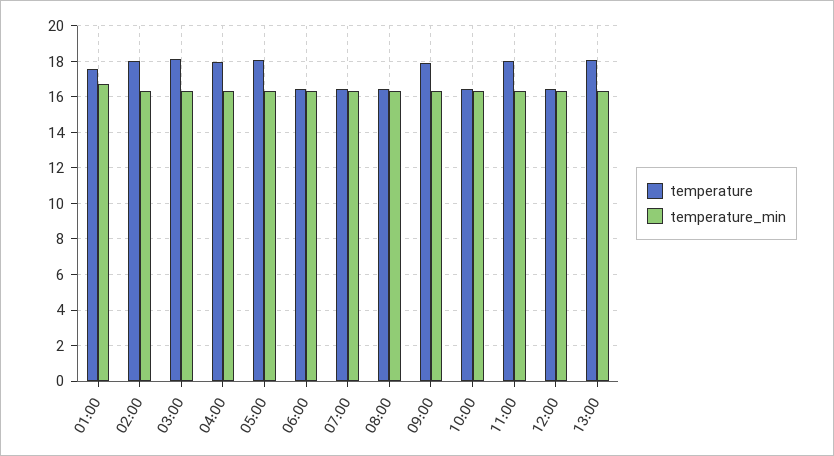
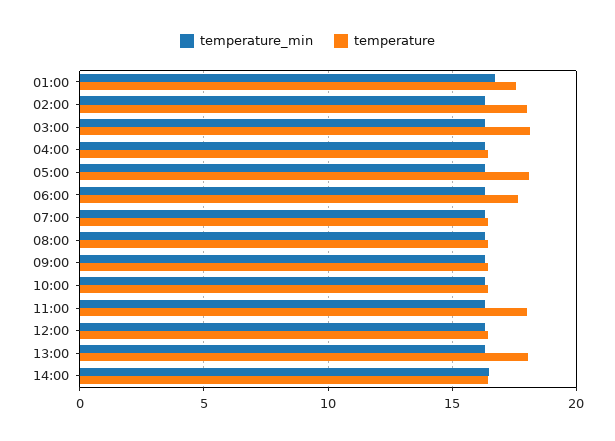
temperature, 04:00: 18 -> 16.5
temperature, 06:00: 16.5 -> 17.5
temperature, 09:00: 18 -> 16.5
temperature_min, 14:00: none -> 16.5
temperature, 14:00: none -> 16.5

